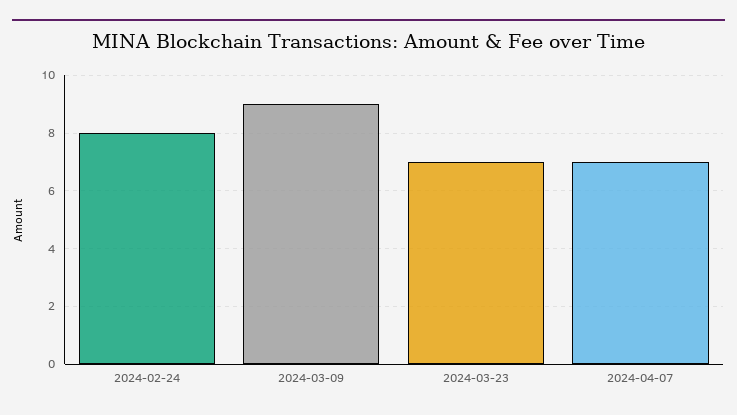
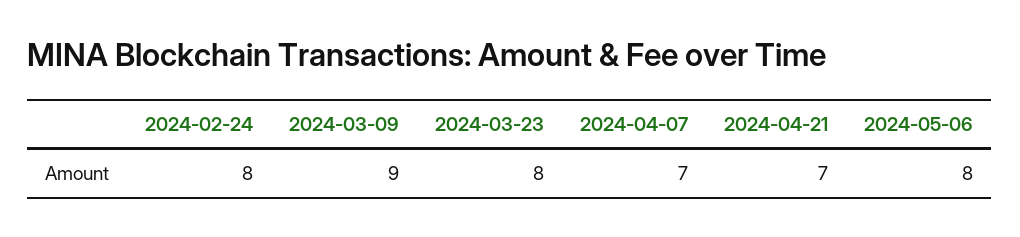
2024-03-23: 7 -> 8
2024-04-21: none -> 7
2024-05-06: none -> 8

